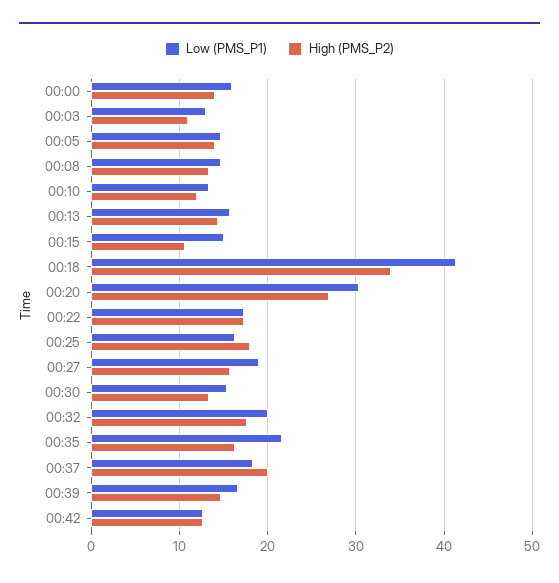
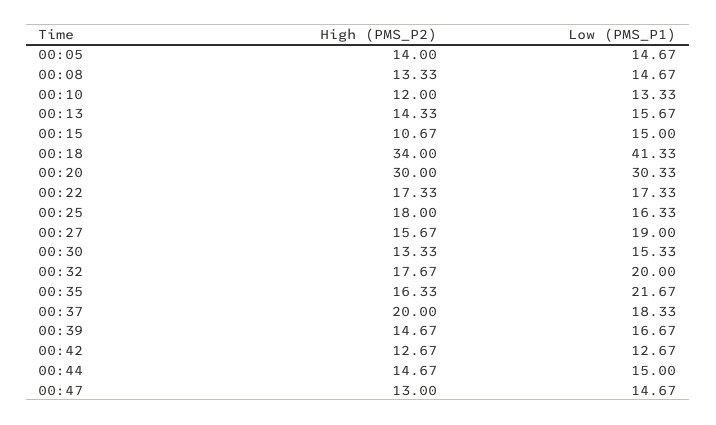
Low (PMS_P1), 00:00: 16 -> none
High (PMS_P2), 00:00: 14 -> none
Low (PMS_P1), 00:03: 13 -> none
High (PMS_P2), 00:03: 11 -> none
High (PMS_P2), 00:20: 27 -> 30
High (PMS_P2), 00:44: none -> 14.67
Low (PMS_P1), 00:44: none -> 15
High (PMS_P2), 00:47: none -> 13
Low (PMS_P1), 00:47: none -> 14.67

